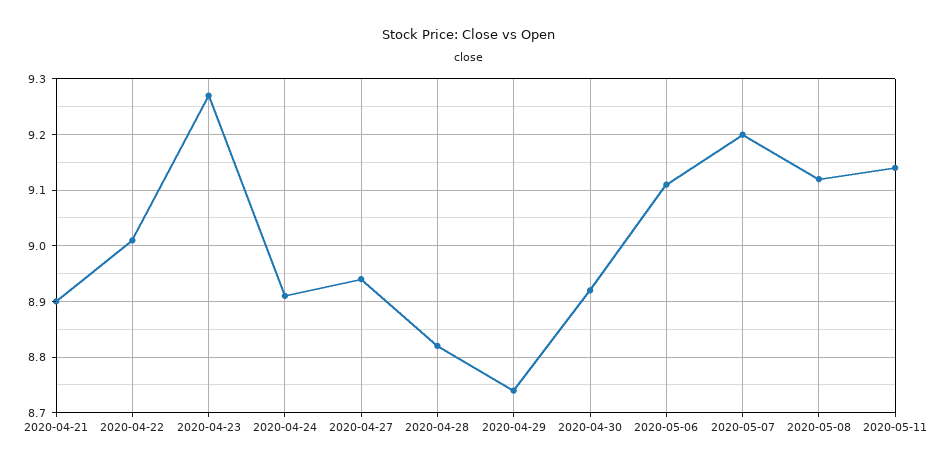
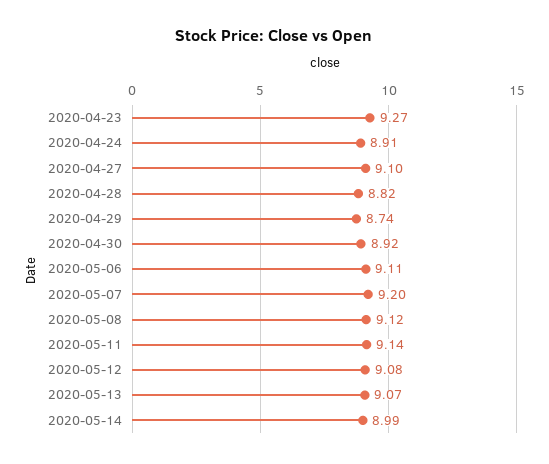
2020-04-21: 8.9 -> none
2020-04-22: 9 -> none
2020-04-27: 8.95 -> 9.1
2020-05-12: none -> 9.08
2020-05-13: none -> 9.07
2020-05-14: none -> 8.99

